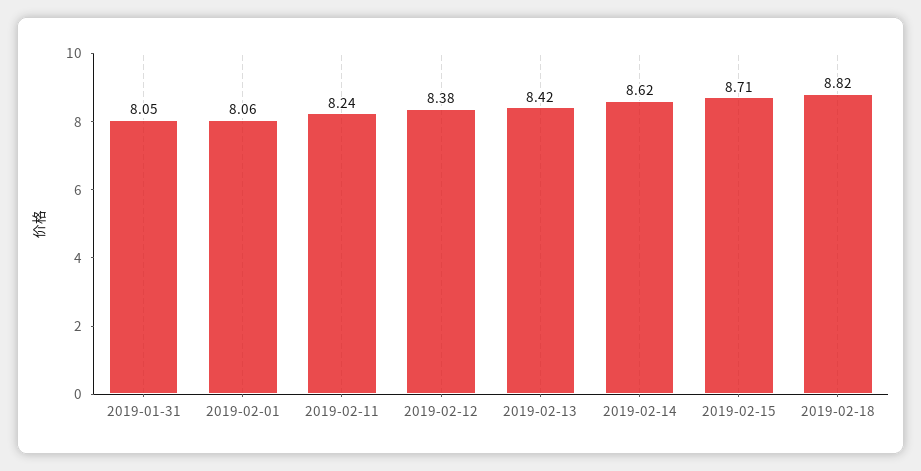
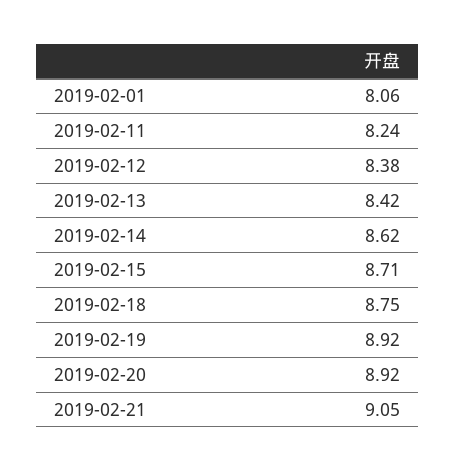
2019-01-31: 8.05 -> none
2019-02-18: 8.82 -> 8.75
2019-02-19: none -> 8.92
2019-02-20: none -> 8.92
2019-02-21: none -> 9.05

